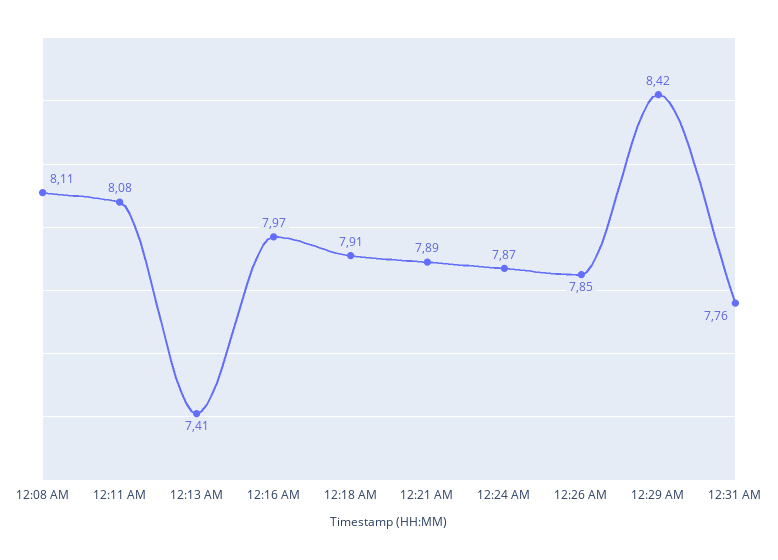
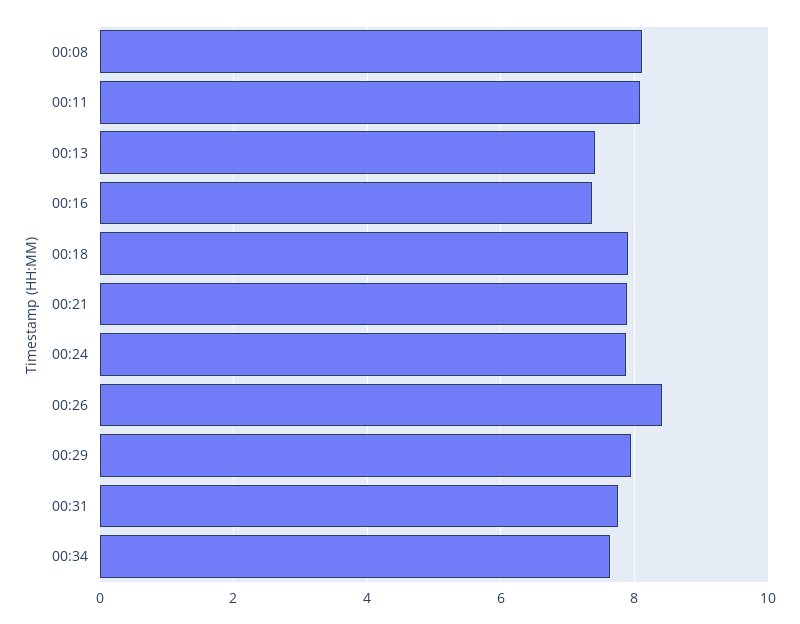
12:16 AM: 7.97 -> 7.4
12:26 AM: 7.85 -> 8.4
12:29 AM: 8.42 -> 8
00:34: none -> 7.6

